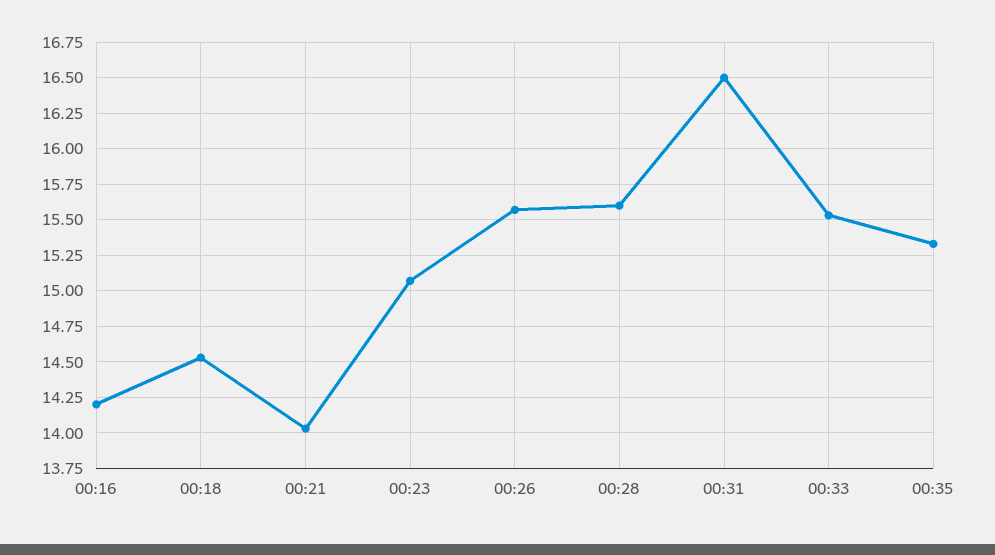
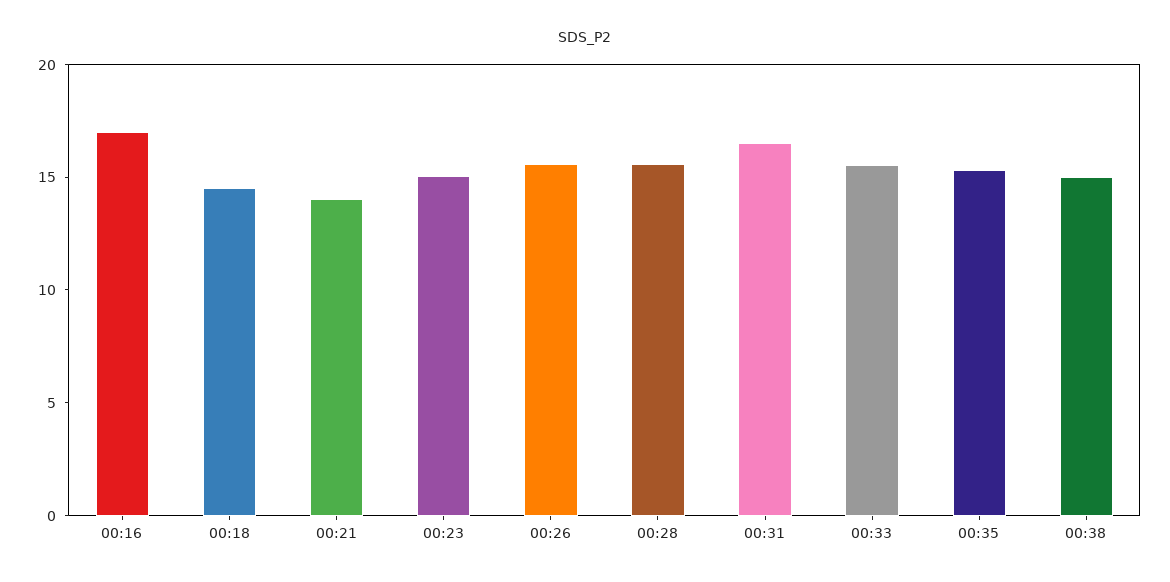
00:16: 14.2 -> 17
00:38: none -> 15

